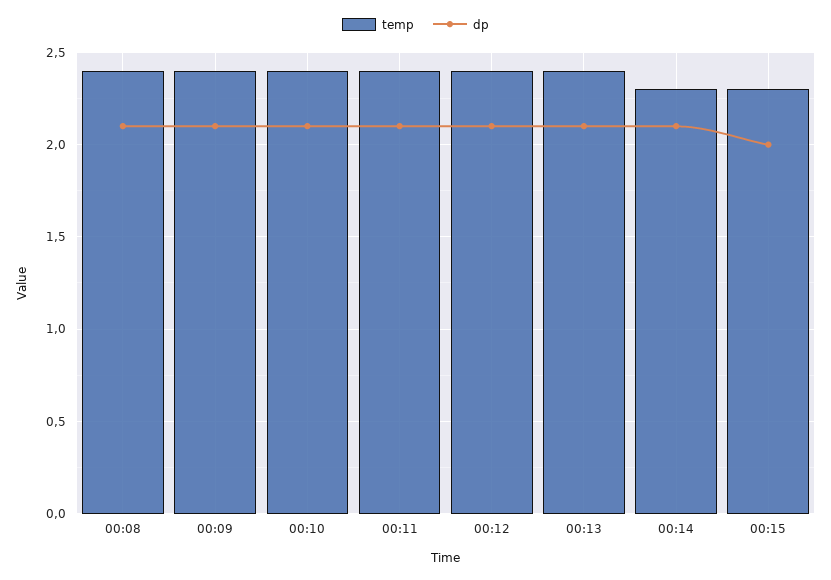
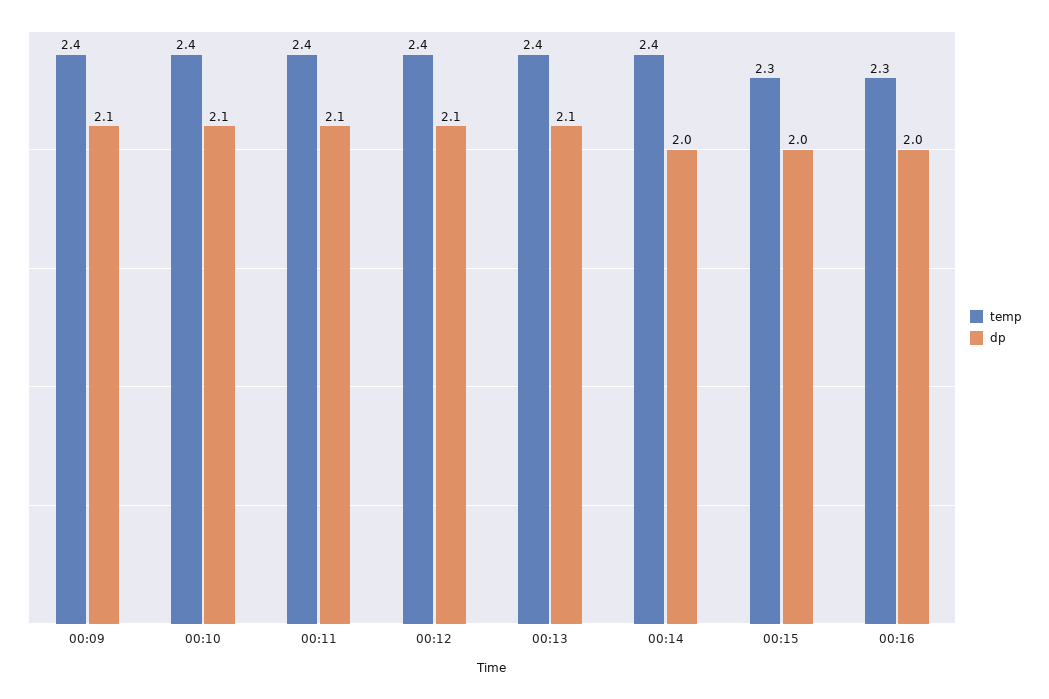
temp, 00:08: 2.4 -> none
dp, 00:08: 2.1 -> none
temp, 00:14: 2.3 -> 2.4
dp, 00:14: 2.1 -> 2
temp, 00:16: none -> 2.3
dp, 00:16: none -> 2

